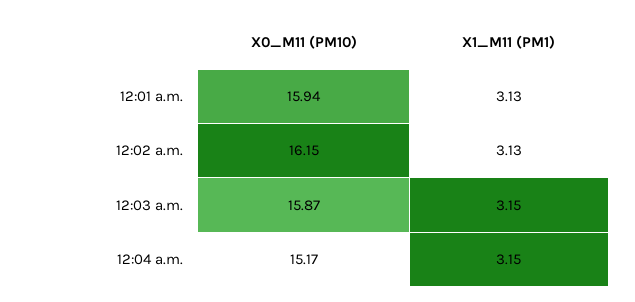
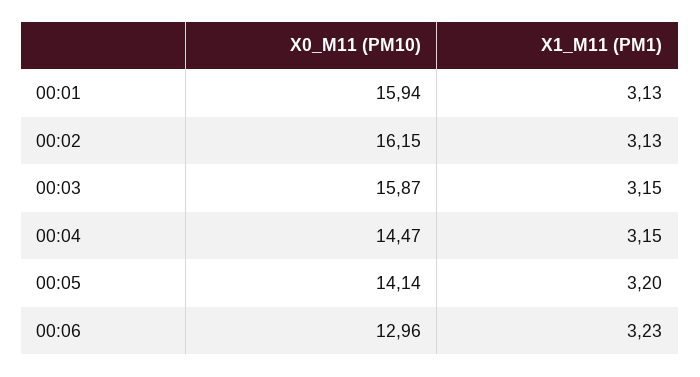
X0_M11 (PM10), 12:04 a.m.: 15.17 -> 14.47
X0_M11 (PM10), 00:05: none -> 14.14
X1_M11 (PM1), 00:05: none -> 3.2
X0_M11 (PM10), 00:06: none -> 12.96
X1_M11 (PM1), 00:06: none -> 3.23

